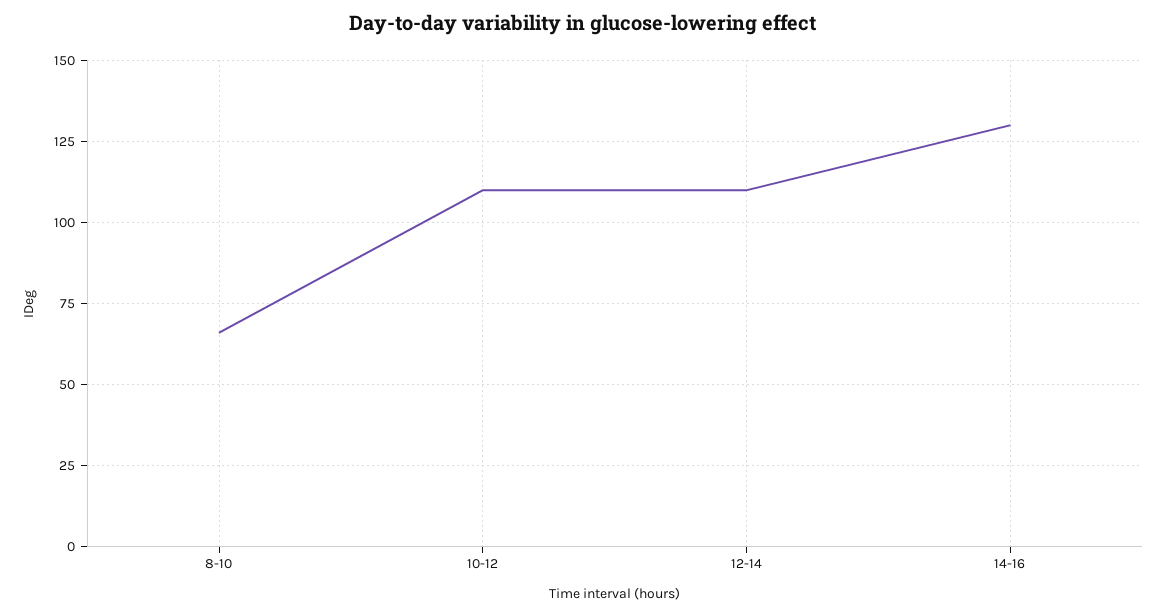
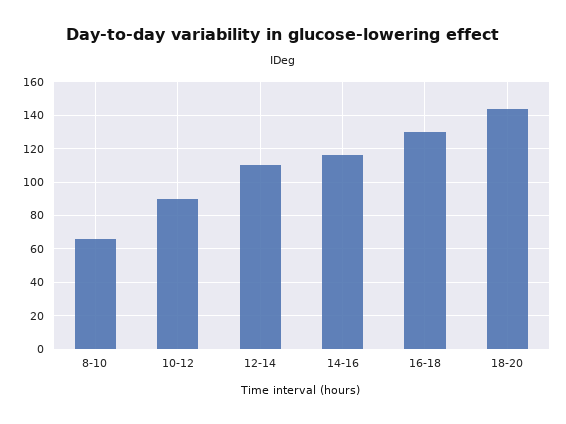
10-12: 110 -> 90
14-16: 130 -> 115
16-18: none -> 130
18-20: none -> 145

